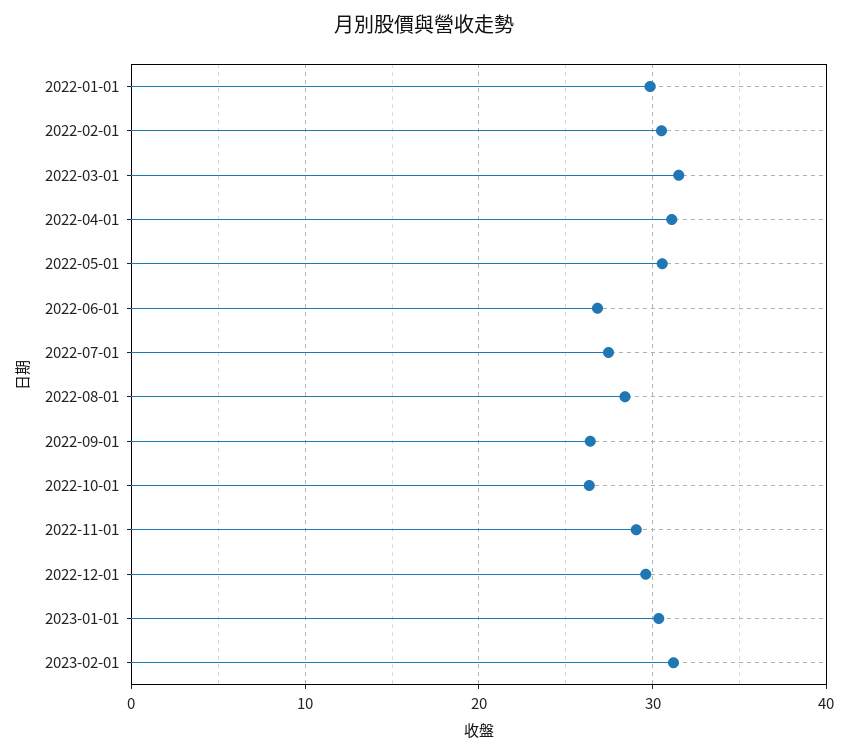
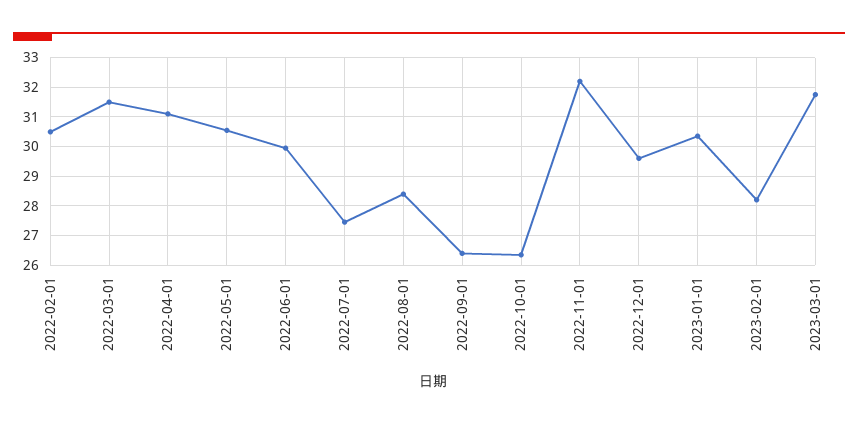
2022-01-01: 30 -> none
2022-06-01: 27 -> 30
2022-11-01: 29 -> 32.25
2023-02-01: 31 -> 28.25
2023-03-01: none -> 31.75

